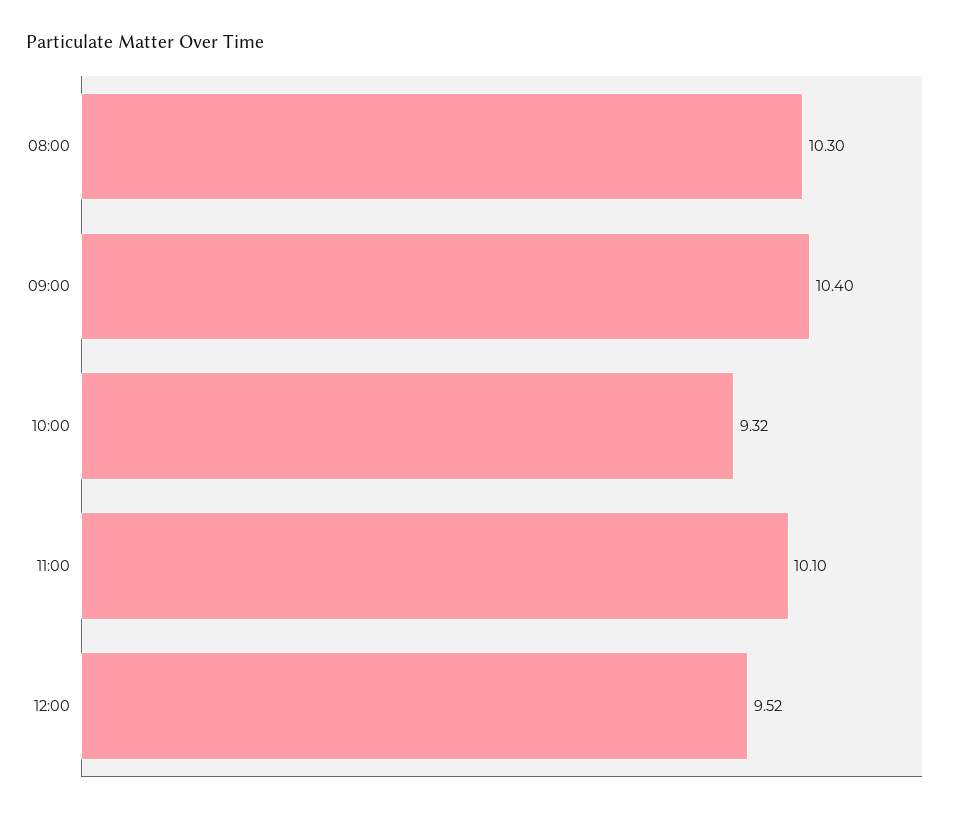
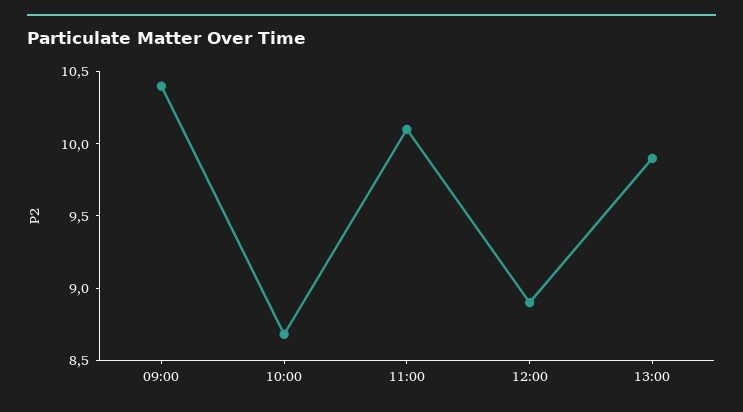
08:00: 10.3 -> none
10:00: 9.32 -> 8.7
12:00: 9.52 -> 8.9
13:00: none -> 9.9

